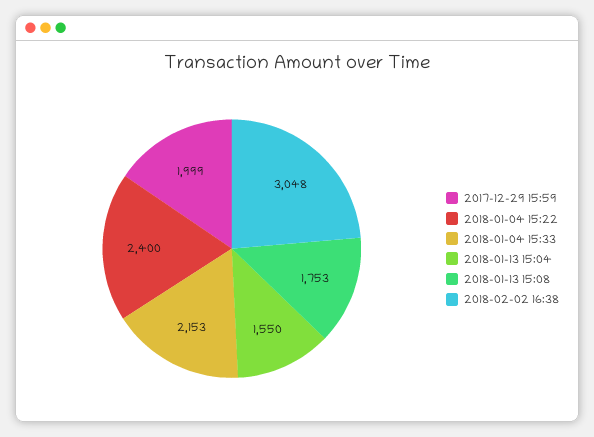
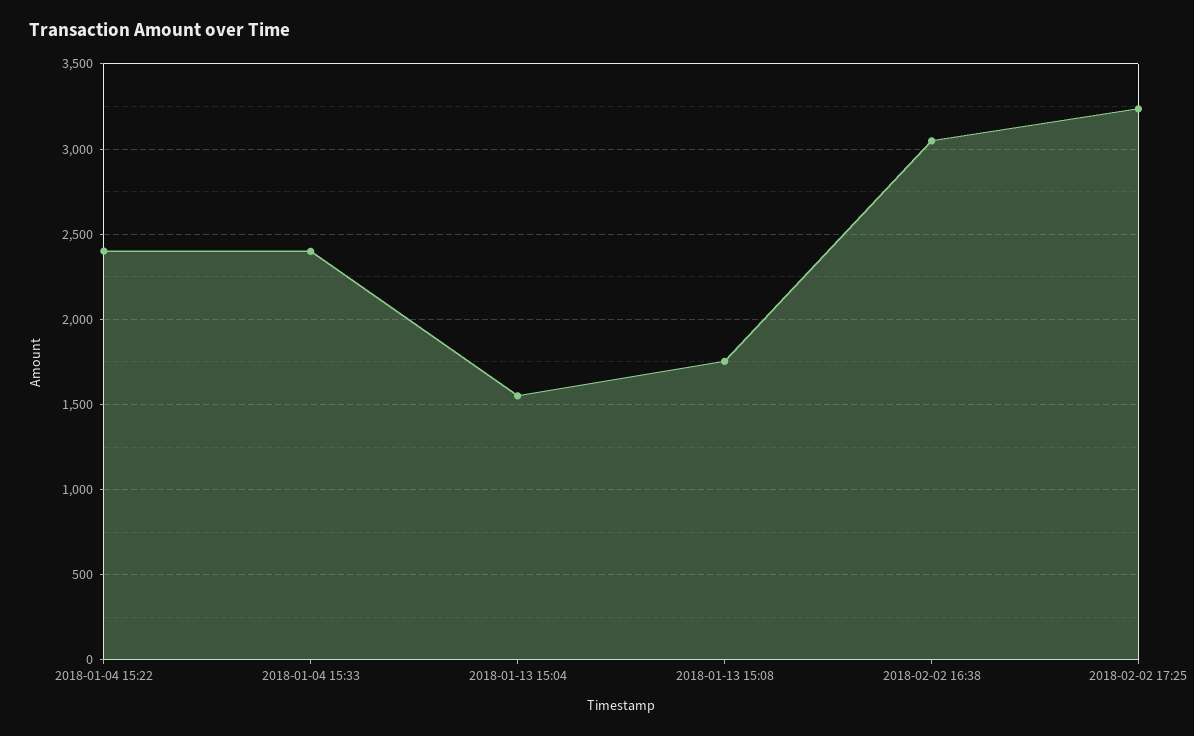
2017-12-29 15:59: 1999 -> none
2018-01-04 15:33: 2153 -> 2400
2018-02-02 17:25: none -> 3250

